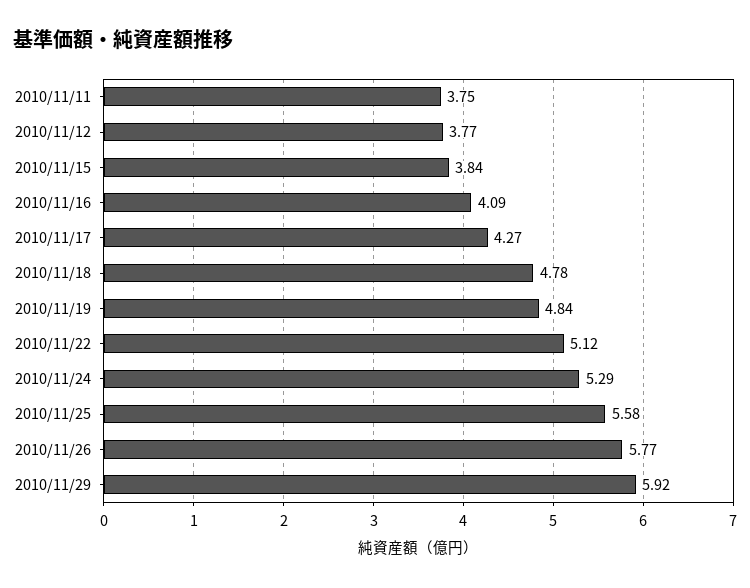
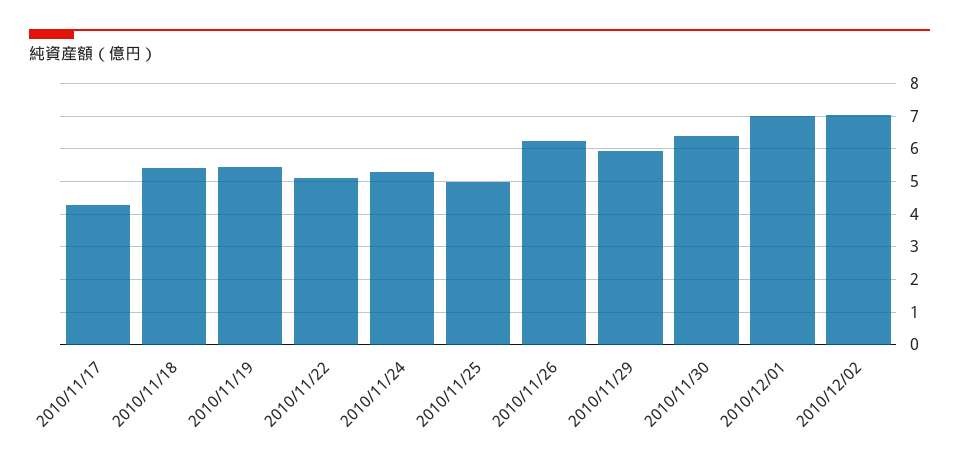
2010/11/11: 3.75 -> none
2010/11/12: 3.77 -> none
2010/11/15: 3.84 -> none
2010/11/16: 4.09 -> none
2010/11/18: 4.78 -> 5.4
2010/11/19: 4.84 -> 5.4
2010/11/25: 5.58 -> 5
2010/11/26: 5.77 -> 6.2
2010/11/30: none -> 6.4
2010/12/01: none -> 7
2010/12/02: none -> 7

